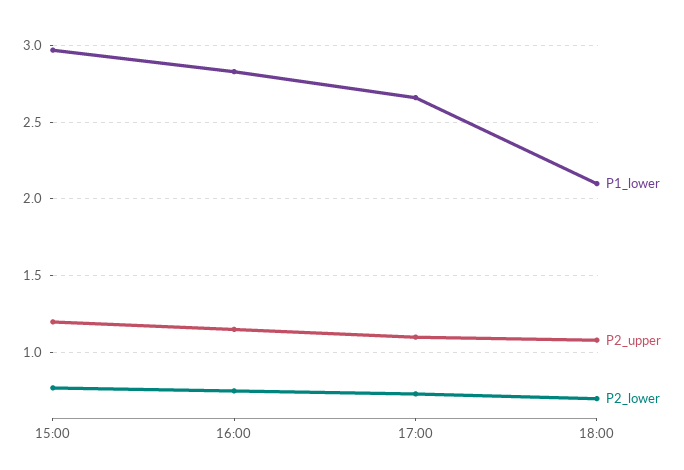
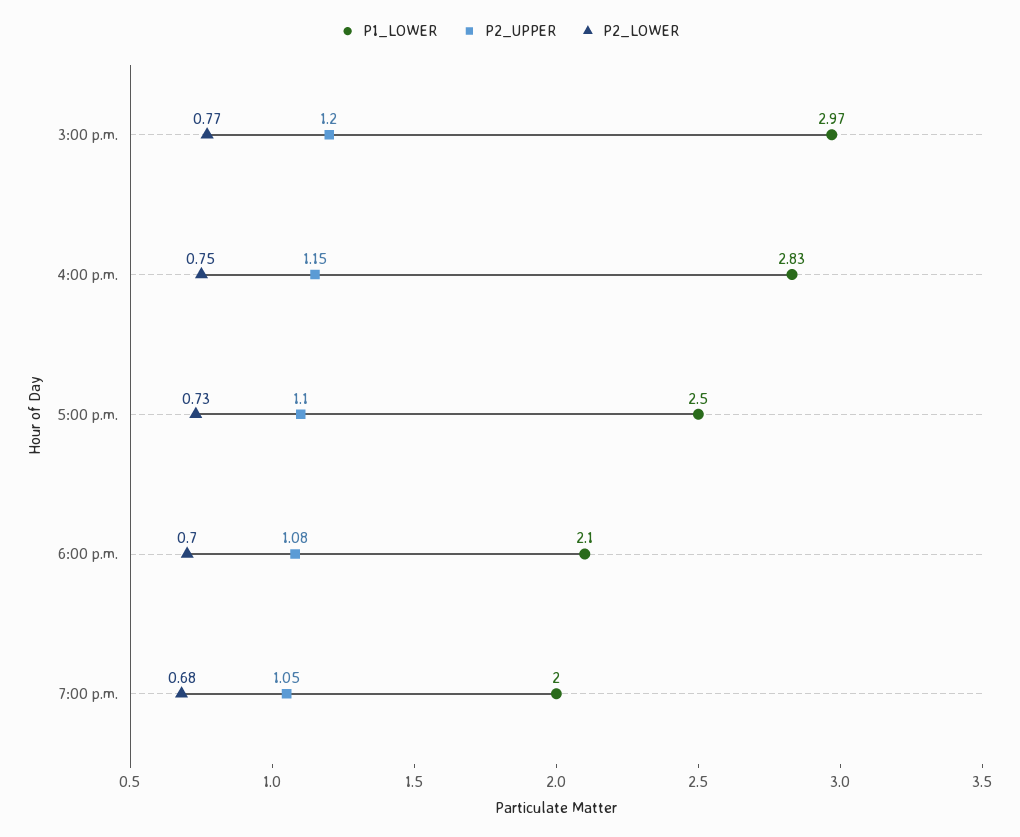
P1_lower, 17:00: 2.65 -> 2.5
P1_lower, 7:00 p.m.: none -> 2
P2_upper, 7:00 p.m.: none -> 1.05
P2_lower, 7:00 p.m.: none -> 0.68

